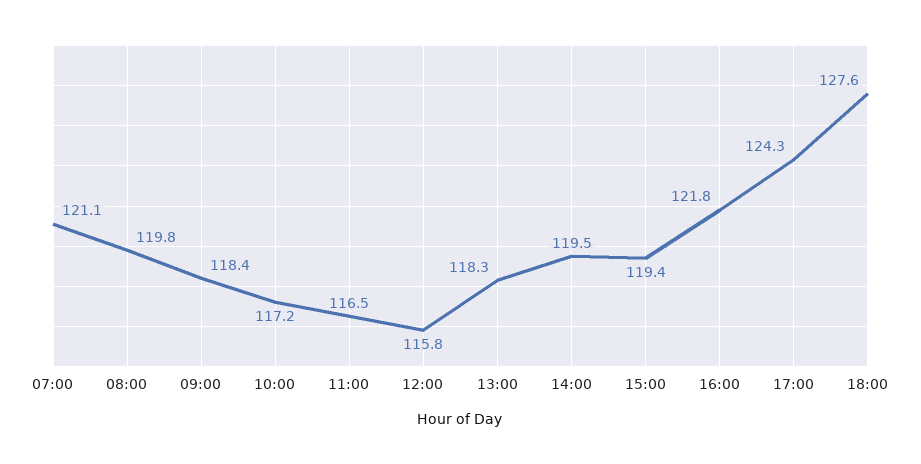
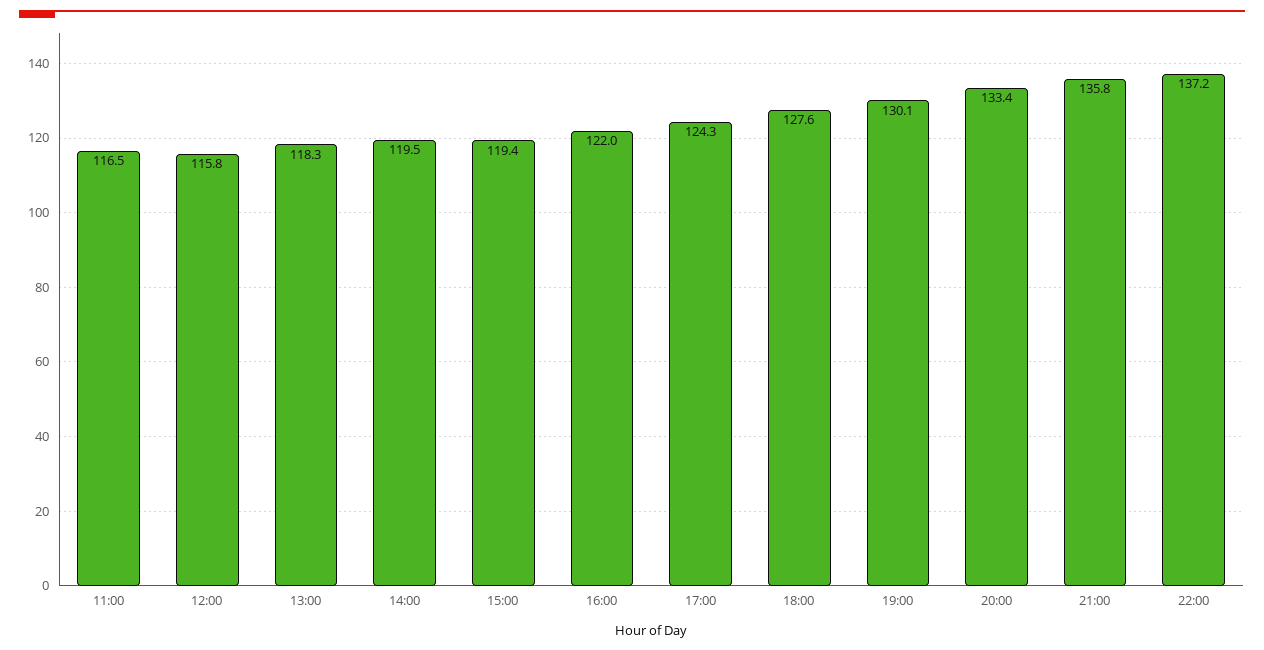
07:00: 121.1 -> none
08:00: 119.8 -> none
09:00: 118.4 -> none
10:00: 117.2 -> none
16:00: 121.8 -> 122
19:00: none -> 130.1
20:00: none -> 133.4
21:00: none -> 135.8
22:00: none -> 137.2

